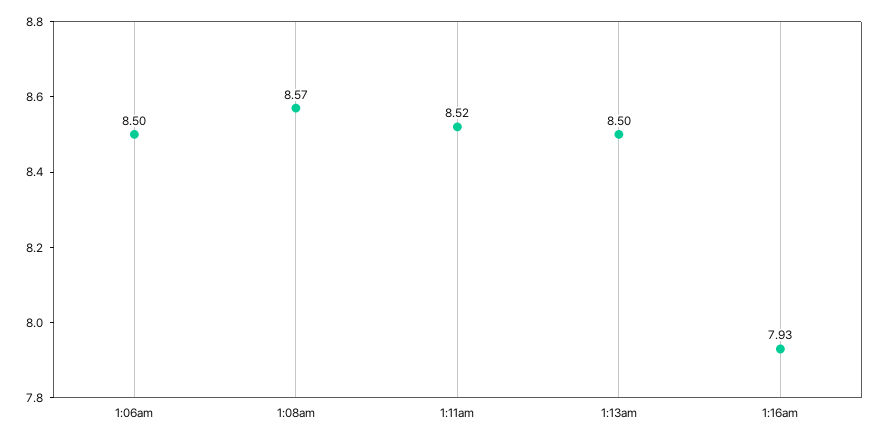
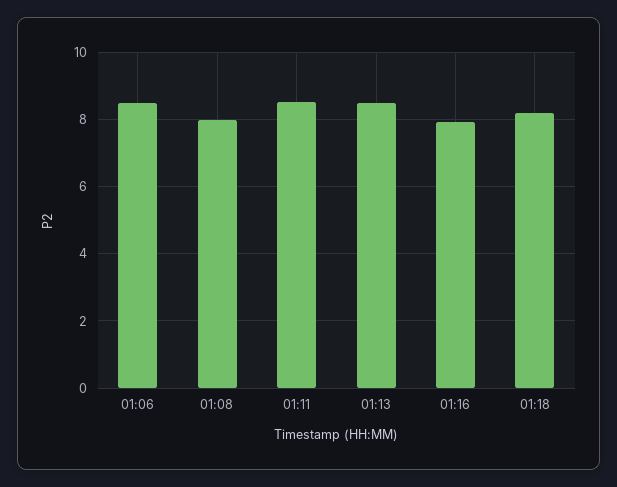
1:08am: 8.57 -> 8
01:18: none -> 8.2

